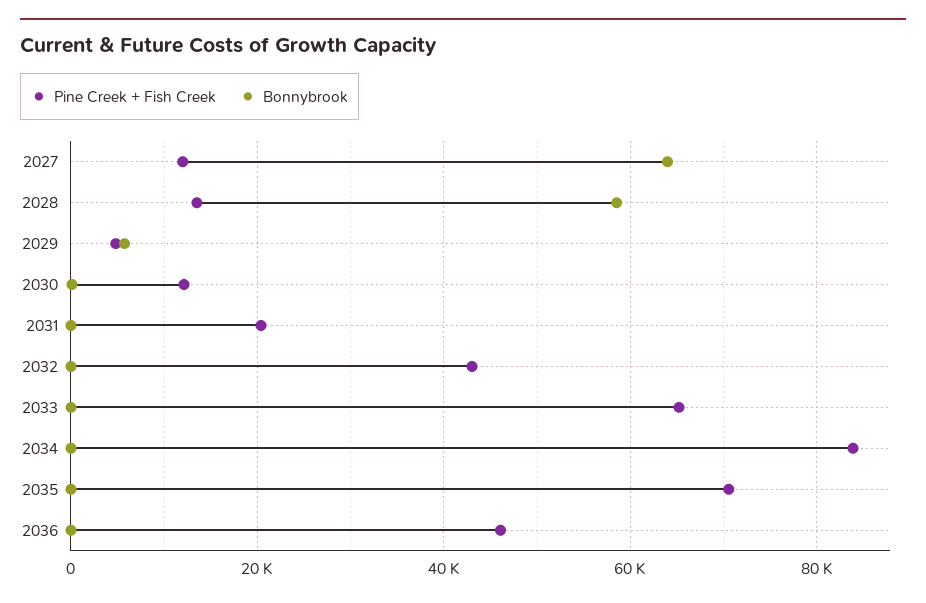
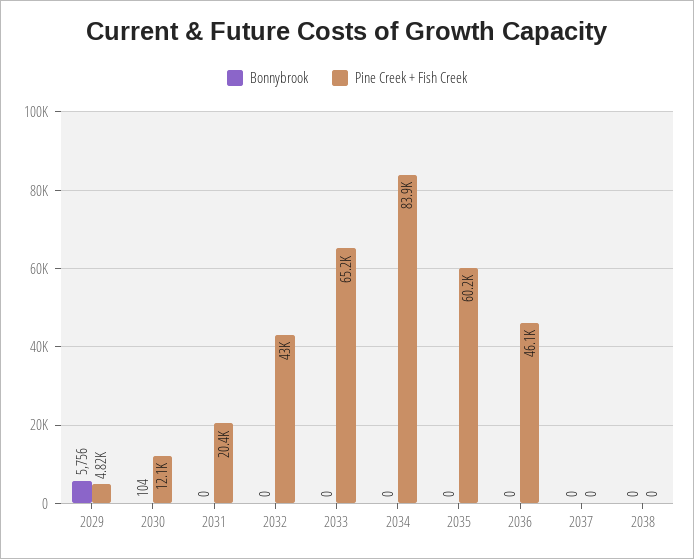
Pine Creek + Fish Creek, 2027: 12000 -> none
Bonnybrook, 2027: 64000 -> none
Pine Creek + Fish Creek, 2028: 14000 -> none
Bonnybrook, 2028: 58000 -> none
Pine Creek + Fish Creek, 2035: 70000 -> 60200
Bonnybrook, 2037: none -> 0
Pine Creek + Fish Creek, 2037: none -> 0
Bonnybrook, 2038: none -> 0
Pine Creek + Fish Creek, 2038: none -> 0

